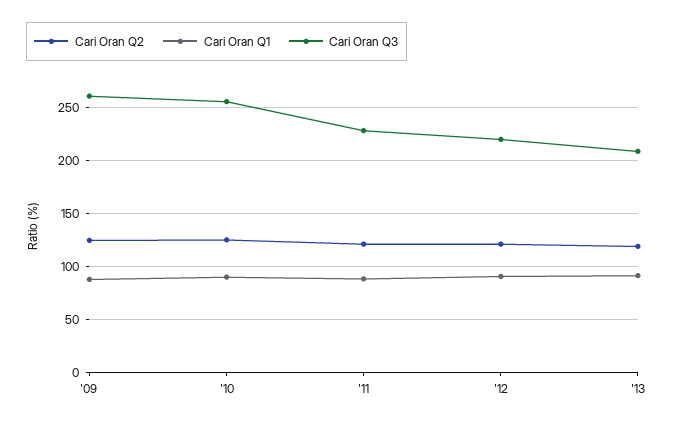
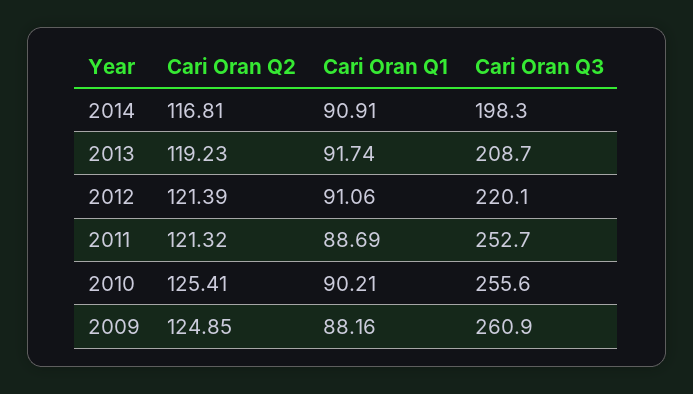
Cari Oran Q3, '11: 230 -> 252.7
Cari Oran Q2, 2014: none -> 116.81
Cari Oran Q1, 2014: none -> 90.91
Cari Oran Q3, 2014: none -> 198.3

